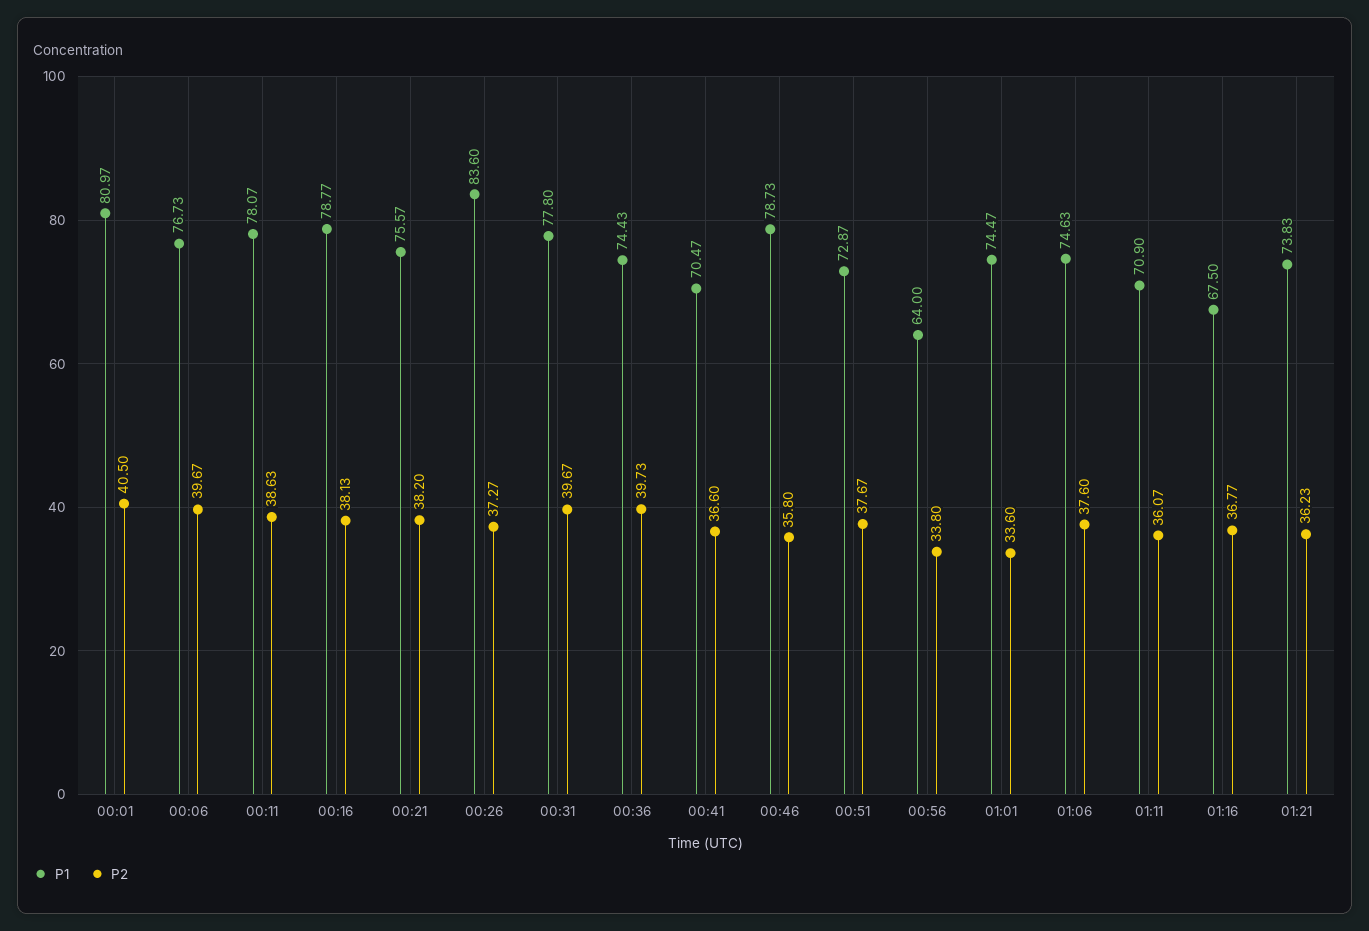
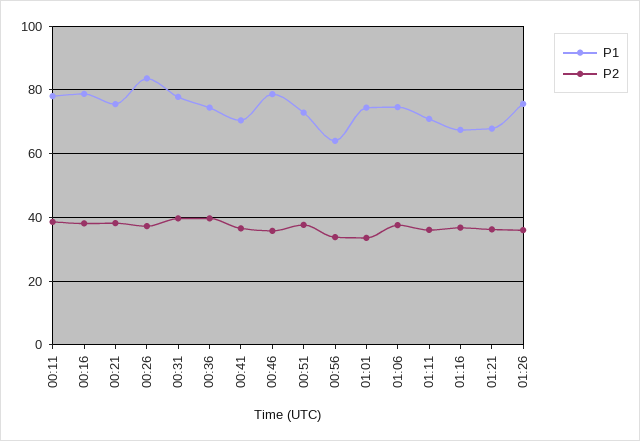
P1, 00:01: 80.97 -> none
P2, 00:01: 40.5 -> none
P1, 00:06: 76.73 -> none
P2, 00:06: 39.67 -> none
P1, 01:21: 73.83 -> 68
P1, 01:26: none -> 76
P2, 01:26: none -> 36

